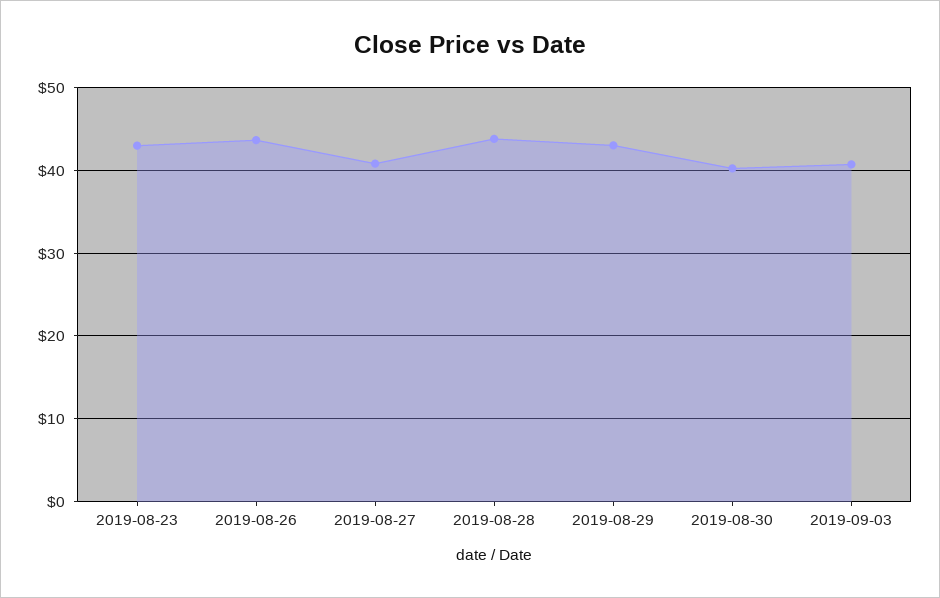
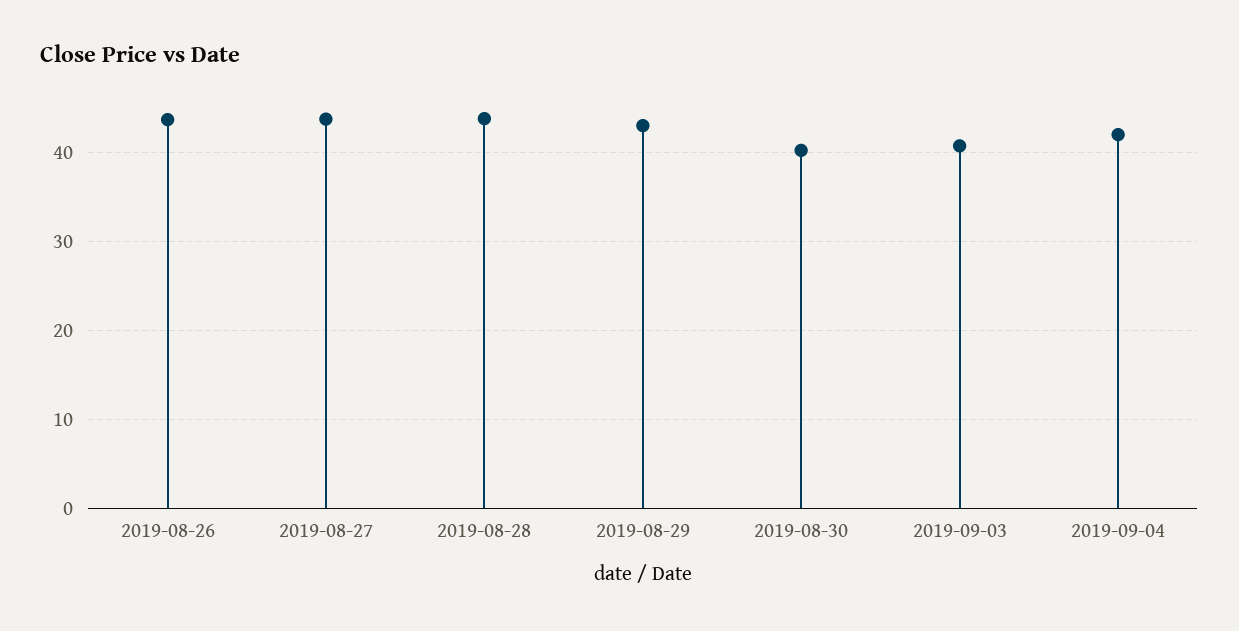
2019-08-23: 43 -> none
2019-08-27: 41 -> 44
2019-09-04: none -> 42

